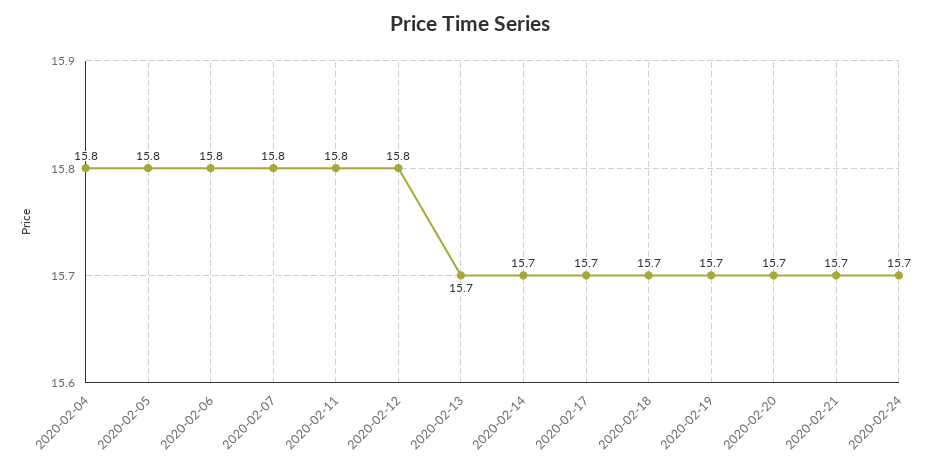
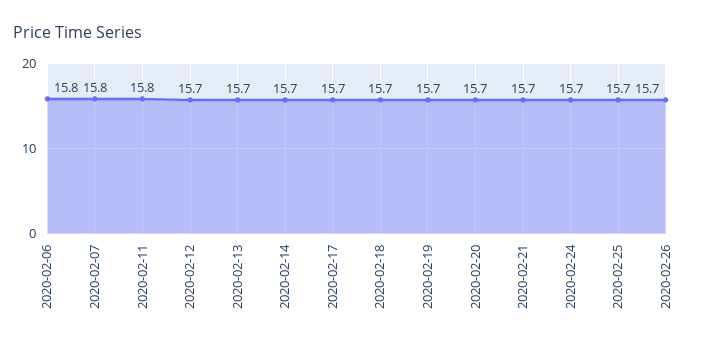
2020-02-04: 15.8 -> none
2020-02-05: 15.8 -> none
2020-02-12: 15.8 -> 15.7
2020-02-25: none -> 15.7
2020-02-26: none -> 15.7

